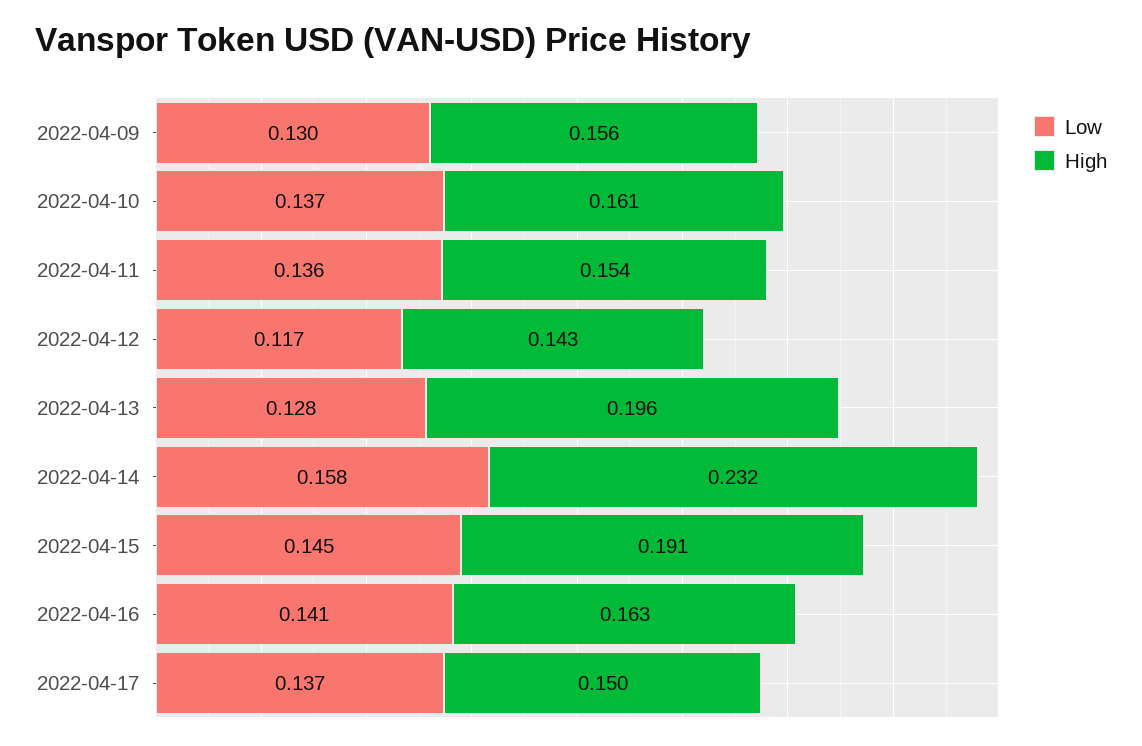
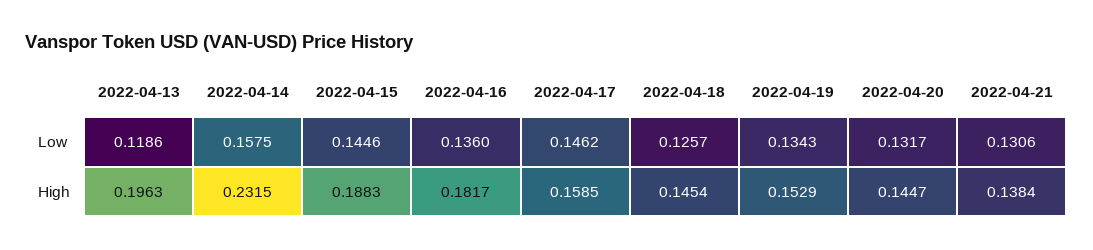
Low, 2022-04-09: 0.13 -> none
High, 2022-04-09: 0.156 -> none
Low, 2022-04-10: 0.137 -> none
High, 2022-04-10: 0.161 -> none
Low, 2022-04-11: 0.136 -> none
High, 2022-04-11: 0.154 -> none
Low, 2022-04-12: 0.117 -> none
High, 2022-04-12: 0.143 -> none
Low, 2022-04-13: 0.128 -> 0.1186
High, 2022-04-15: 0.191 -> 0.1883
Low, 2022-04-16: 0.141 -> 0.136
High, 2022-04-16: 0.163 -> 0.1817
Low, 2022-04-17: 0.137 -> 0.1462
High, 2022-04-17: 0.15 -> 0.1585
Low, 2022-04-18: none -> 0.1257
Low, 2022-04-19: none -> 0.1343
Low, 2022-04-20: none -> 0.1317
Low, 2022-04-21: none -> 0.1306
High, 2022-04-18: none -> 0.1454
High, 2022-04-19: none -> 0.1529
High, 2022-04-20: none -> 0.1447
High, 2022-04-21: none -> 0.1384

